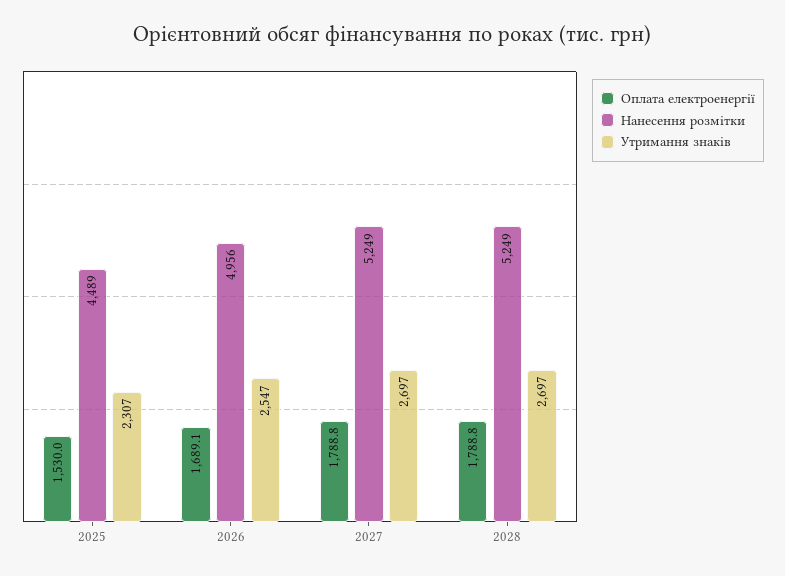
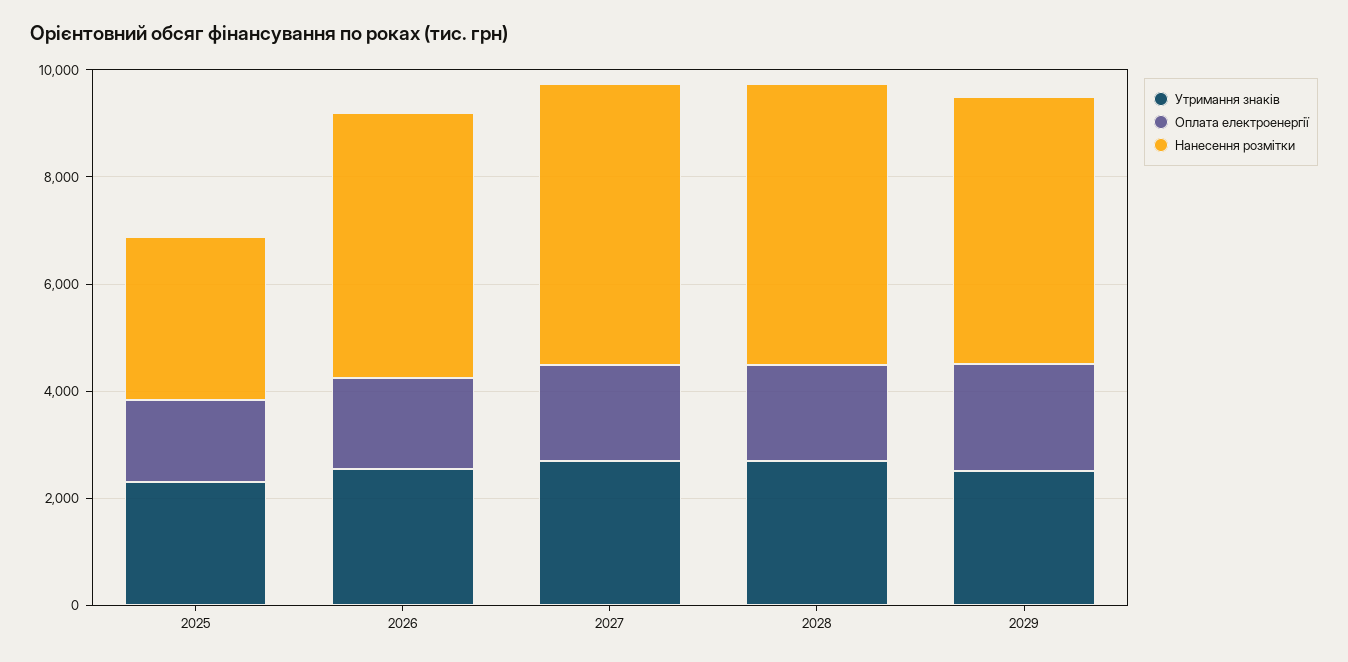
Нанесення розмітки, 2025: 4489 -> 3000
Утримання знаків, 2029: none -> 2500
Оплата електроенергії, 2029: none -> 2000
Нанесення розмітки, 2029: none -> 5000

